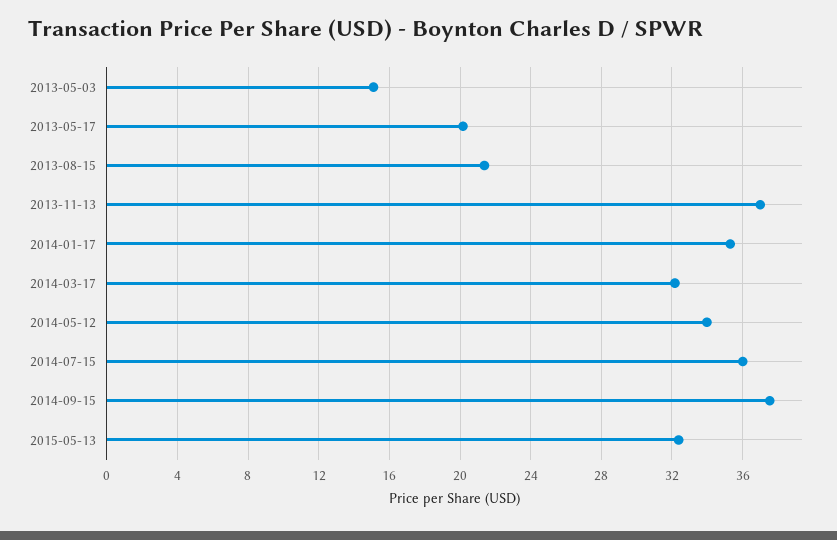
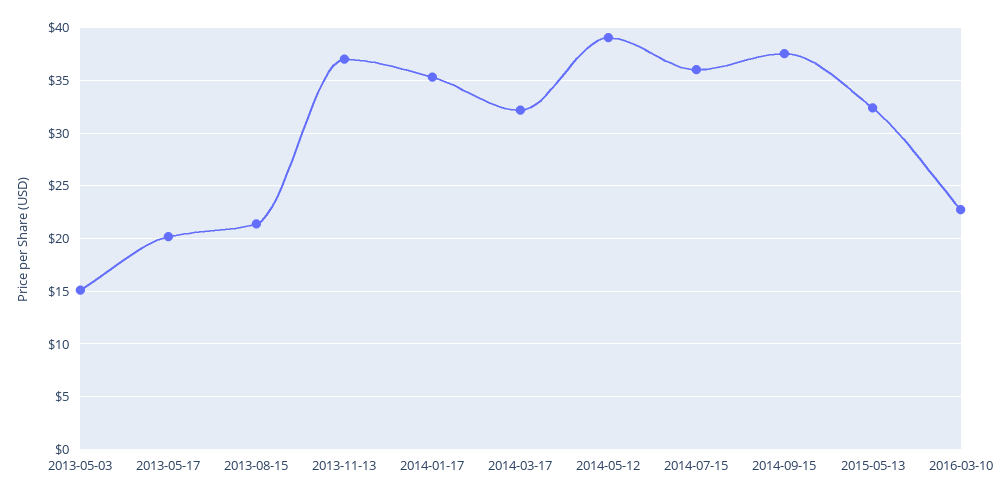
2014-05-12: 34 -> 39
2016-03-10: none -> 23

